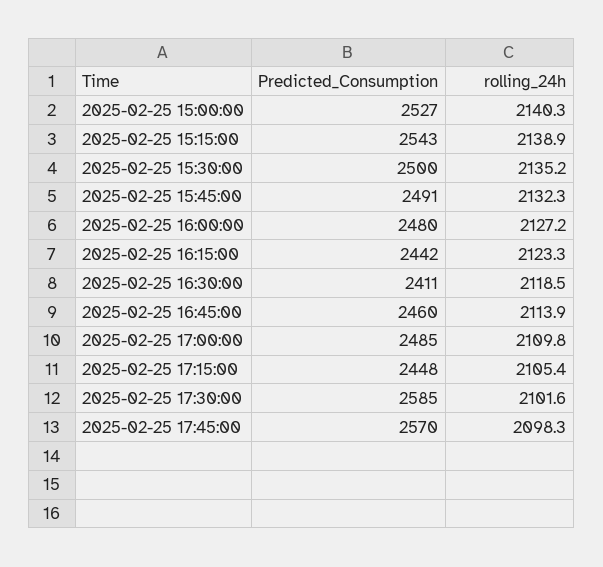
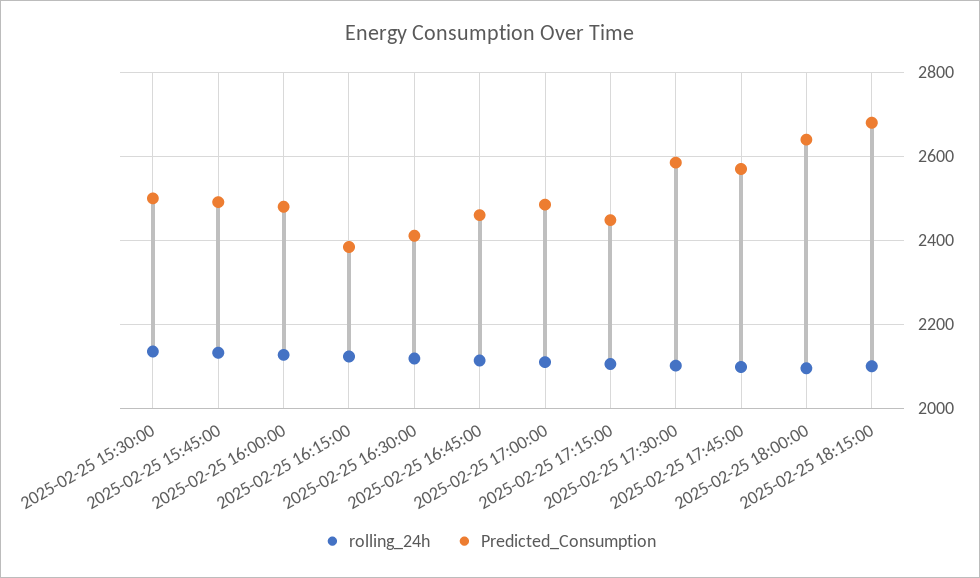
Predicted_Consumption, 2025-02-25 15:00:00: 2527 -> none
rolling_24h, 2025-02-25 15:00:00: 2140.3 -> none
Predicted_Consumption, 2025-02-25 15:15:00: 2543 -> none
rolling_24h, 2025-02-25 15:15:00: 2138.9 -> none
Predicted_Consumption, 2025-02-25 16:15:00: 2442 -> 2380
rolling_24h, 2025-02-25 18:00:00: none -> 2100
Predicted_Consumption, 2025-02-25 18:00:00: none -> 2640
rolling_24h, 2025-02-25 18:15:00: none -> 2100
Predicted_Consumption, 2025-02-25 18:15:00: none -> 2680

